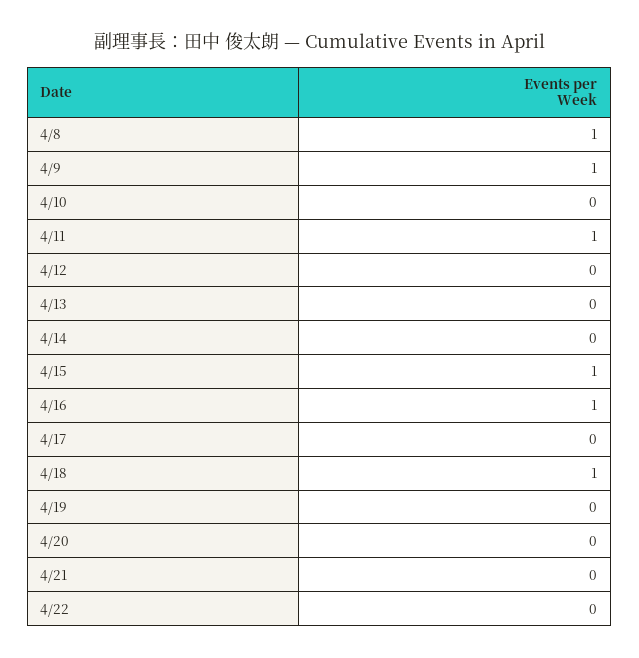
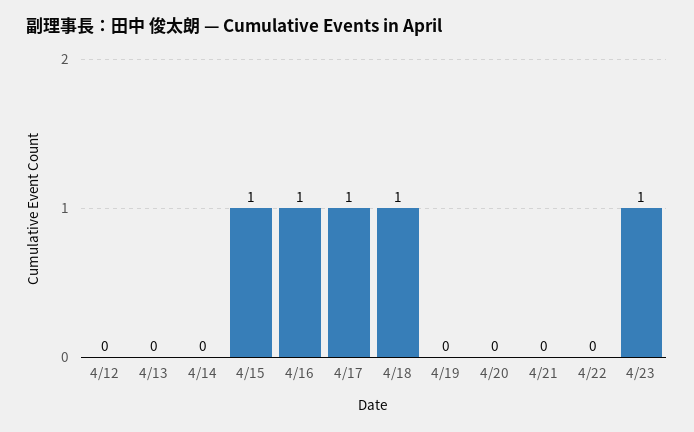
4/8: 1 -> none
4/9: 1 -> none
4/10: 0 -> none
4/11: 1 -> none
4/17: 0 -> 1
4/23: none -> 1

